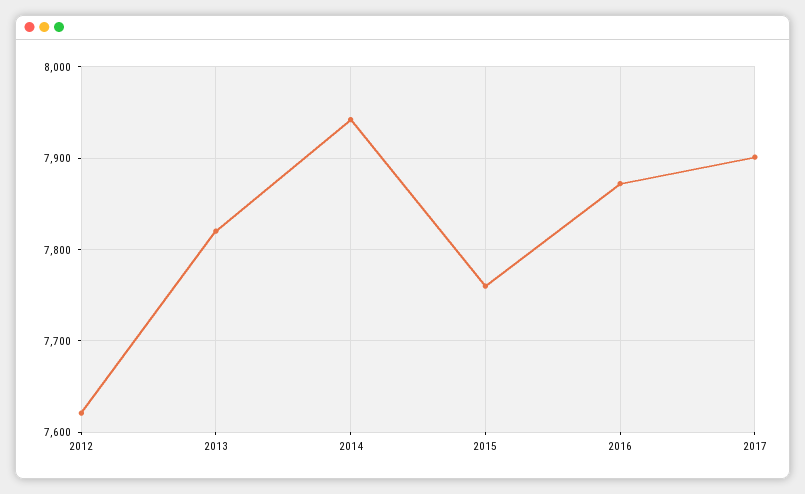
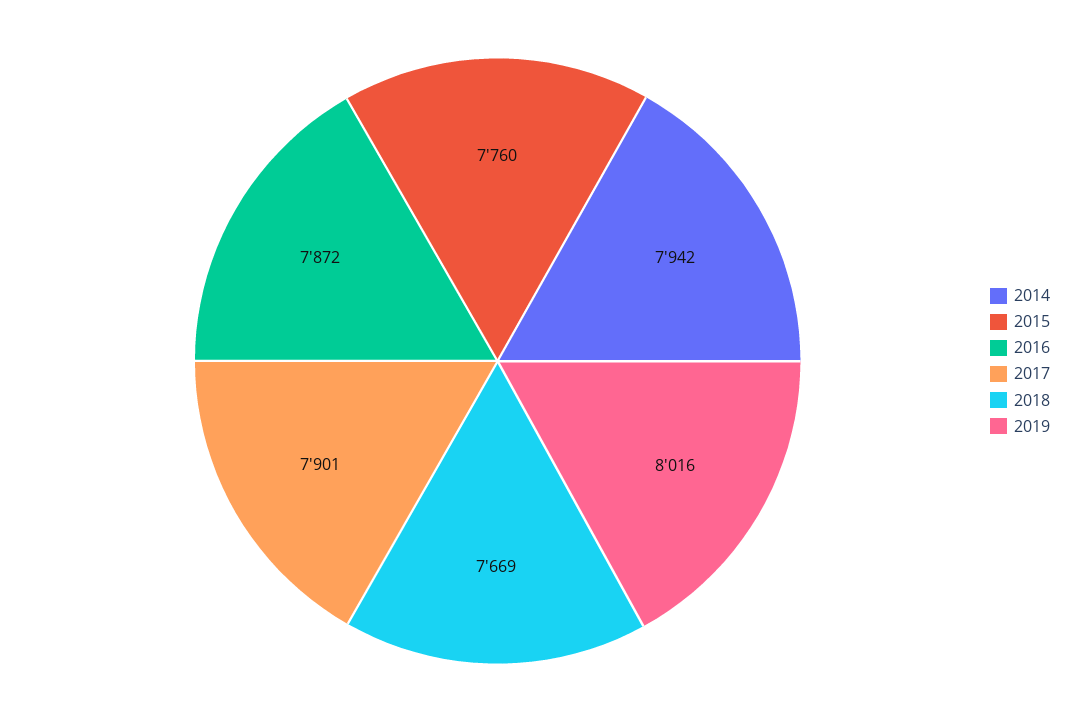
2012: 7620 -> none
2013: 7820 -> none
2018: none -> 7669
2019: none -> 8016

